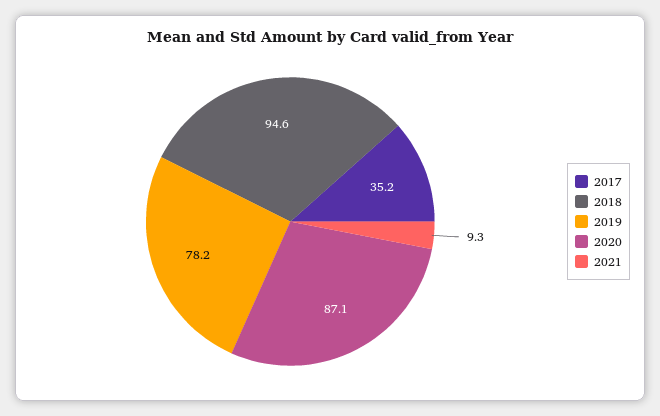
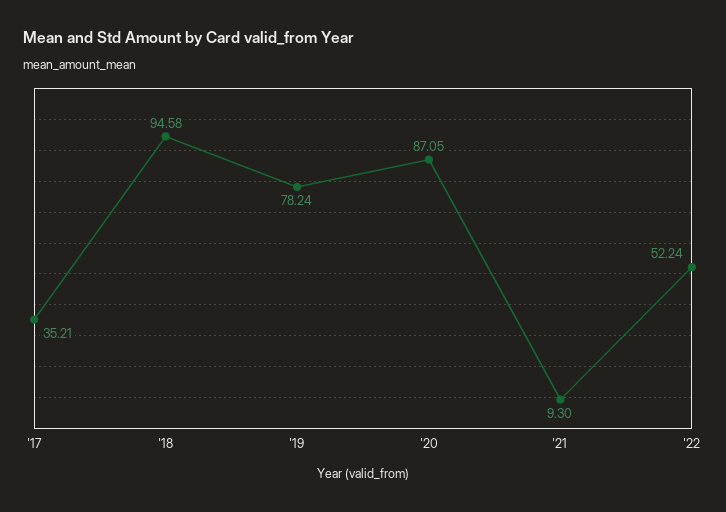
'22: none -> 52.24

